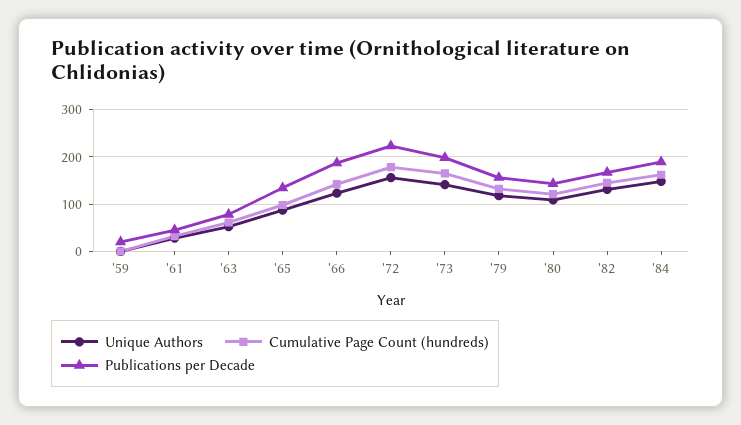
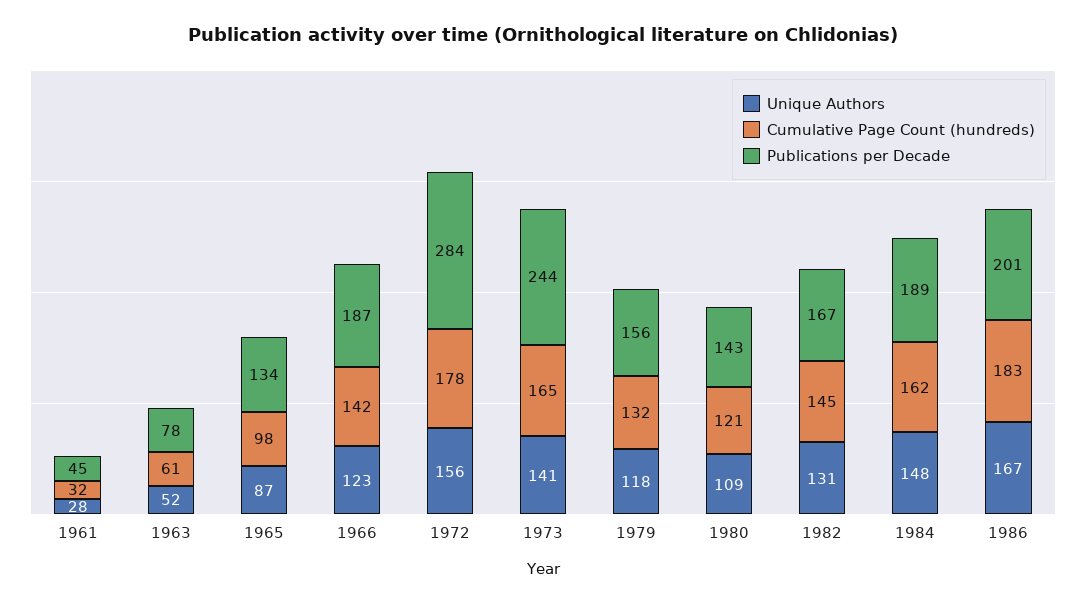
Unique Authors, '59: 0 -> none
Cumulative Page Count (hundreds), '59: 0 -> none
Publications per Decade, '59: 20 -> none
Publications per Decade, '72: 220 -> 284
Publications per Decade, '73: 200 -> 244
Unique Authors, 1986: none -> 167
Cumulative Page Count (hundreds), 1986: none -> 183
Publications per Decade, 1986: none -> 201

